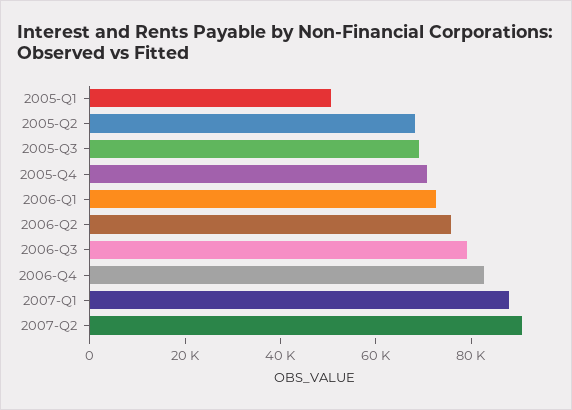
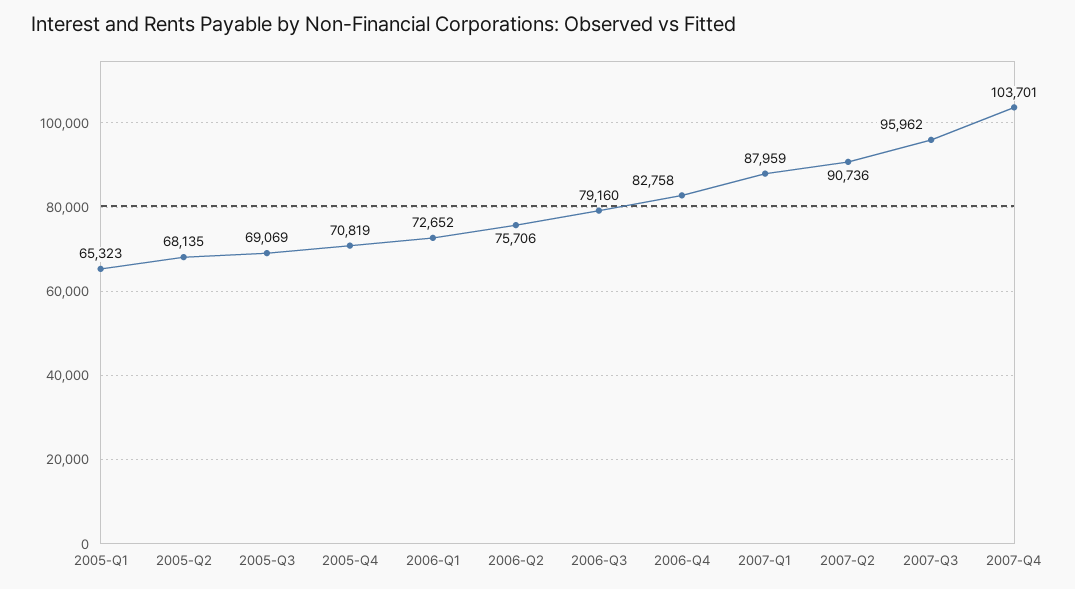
2005-Q1: 50000 -> 65323
2007-Q3: none -> 95962
2007-Q4: none -> 103701

